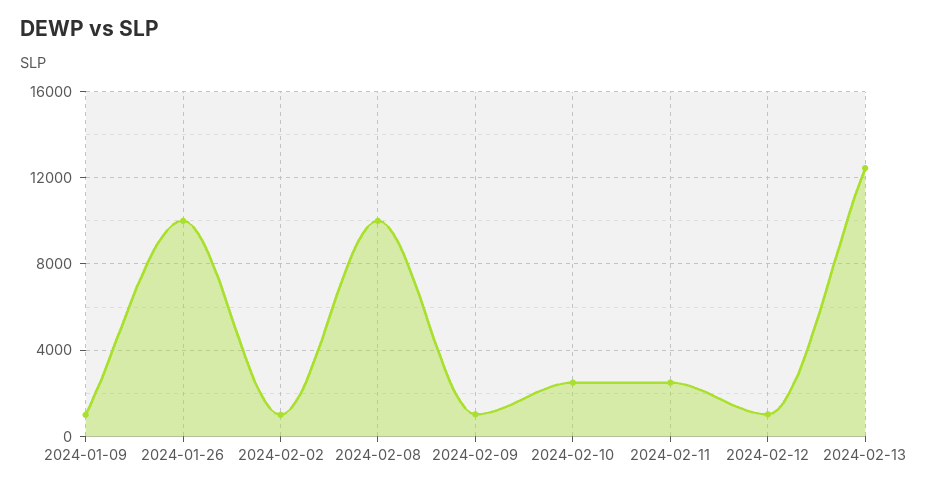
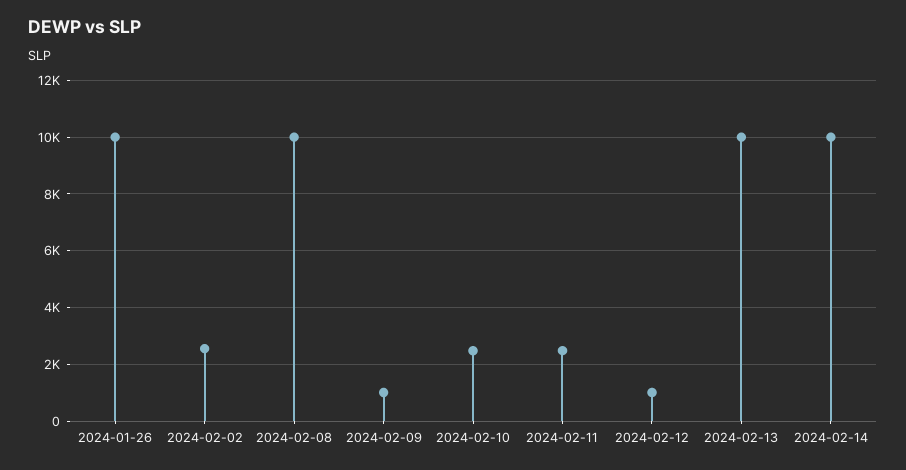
2024-01-09: 1000 -> none
2024-02-02: 1000 -> 2500
2024-02-13: 12500 -> 10000
2024-02-14: none -> 10000

